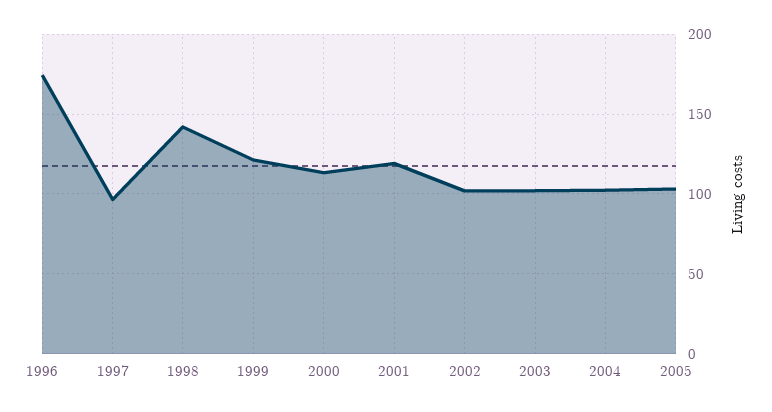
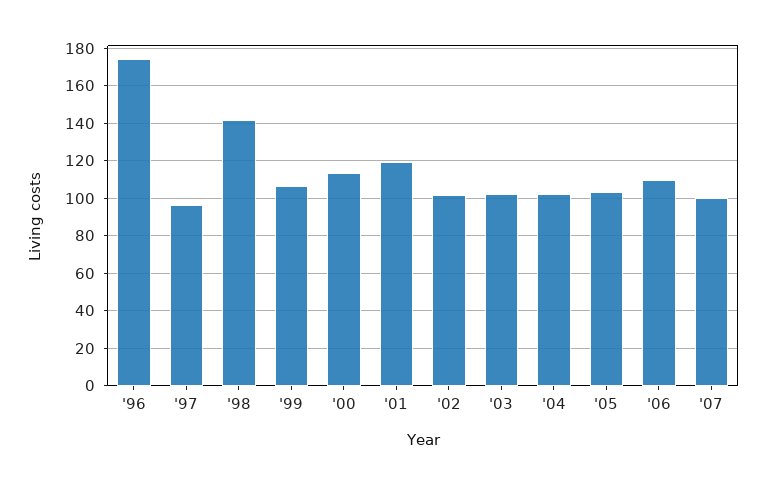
1999: 120 -> 105
'06: none -> 110
'07: none -> 100

